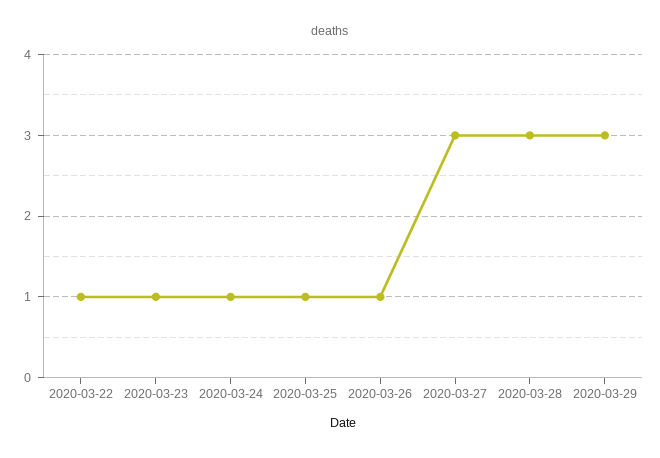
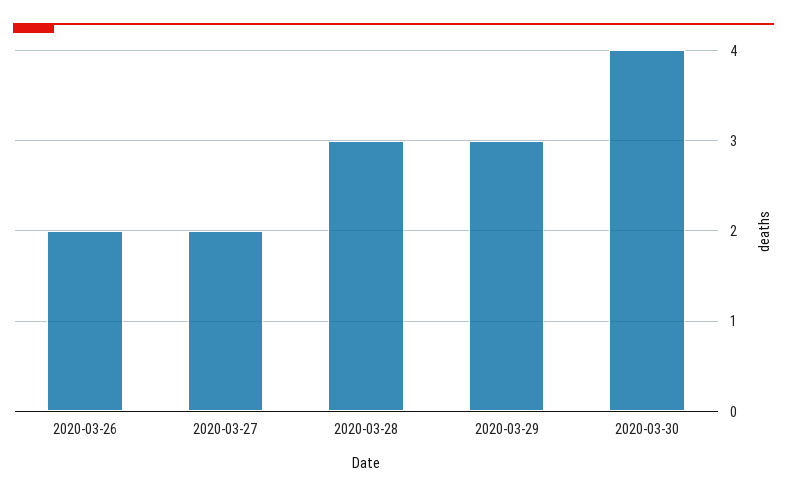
2020-03-22: 1 -> none
2020-03-23: 1 -> none
2020-03-24: 1 -> none
2020-03-25: 1 -> none
2020-03-26: 1 -> 2
2020-03-27: 3 -> 2
2020-03-30: none -> 4

